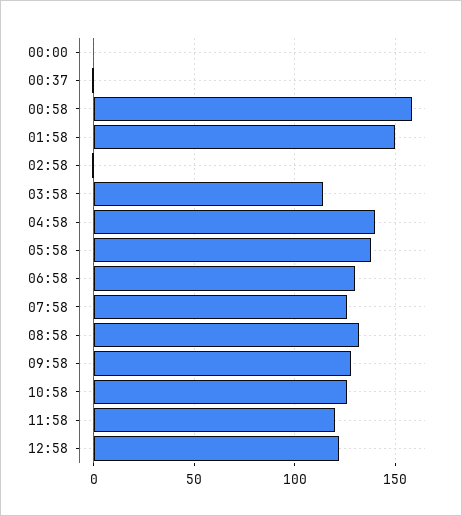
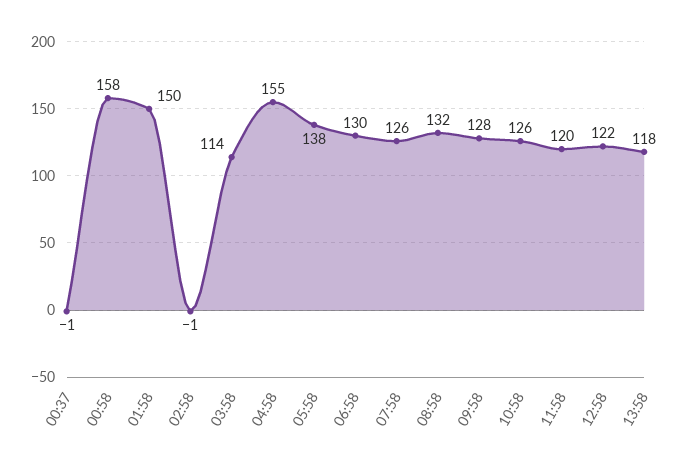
00:00: 0 -> none
04:58: 140 -> 155
13:58: none -> 118

